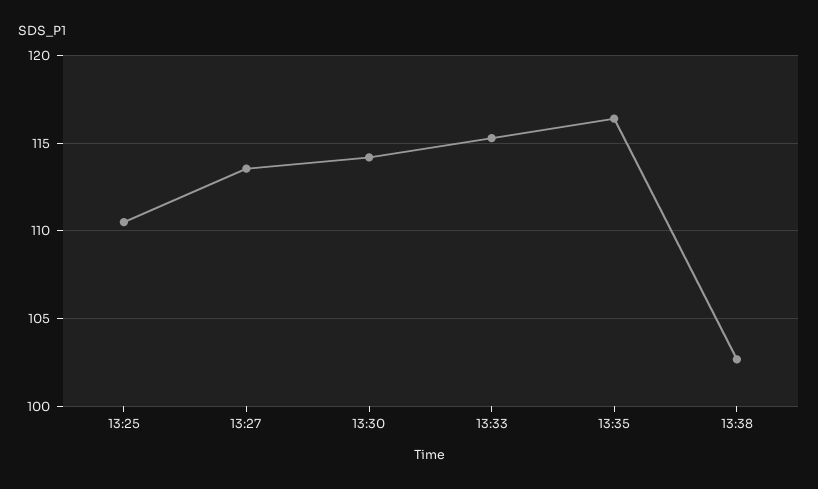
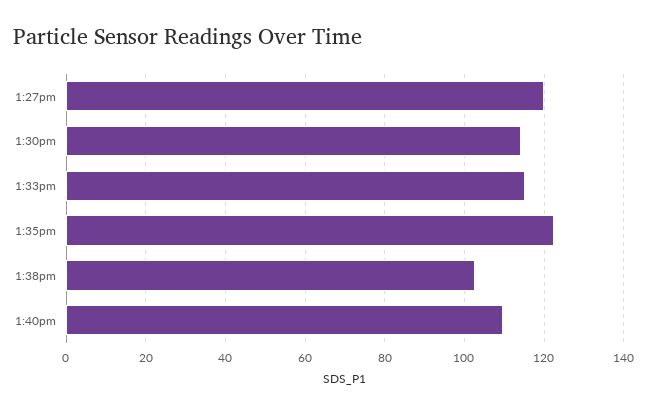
13:25: 110.5 -> none
13:27: 113.5 -> 120
13:35: 116.5 -> 122
1:40pm: none -> 110

